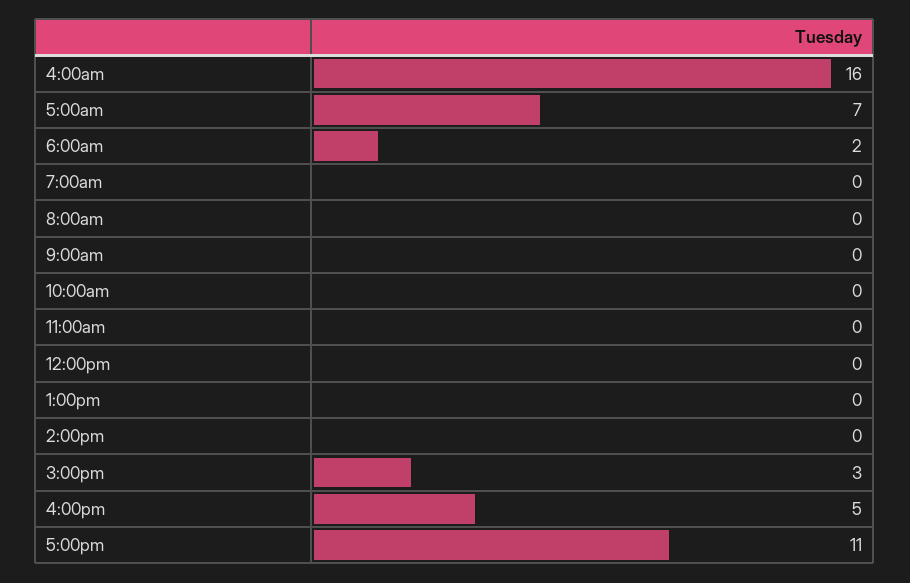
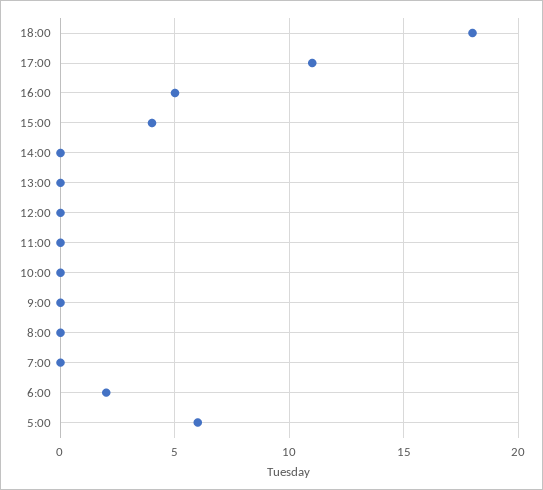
4:00am: 16 -> none
5:00am: 7 -> 6
3:00pm: 3 -> 4
18:00: none -> 18

